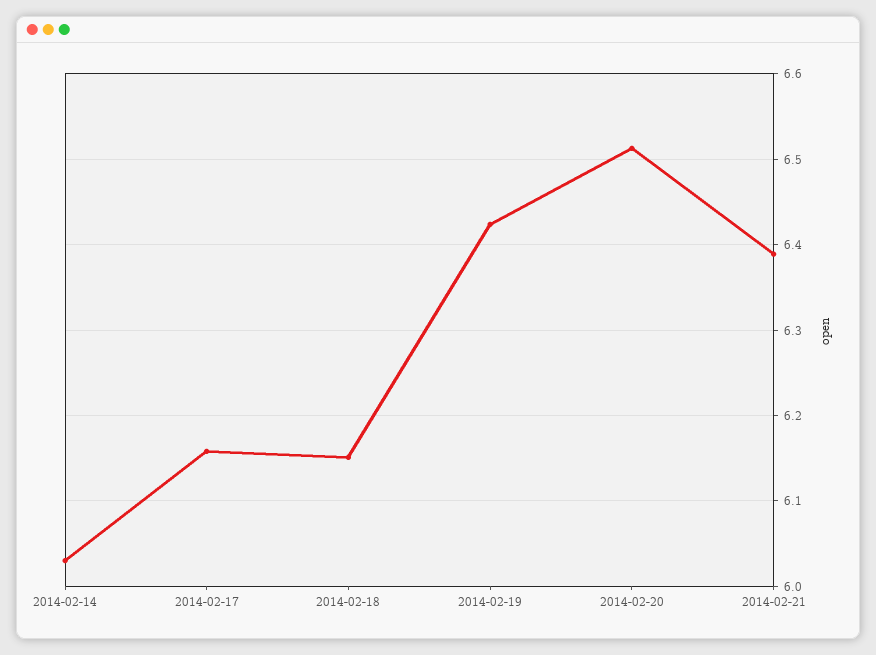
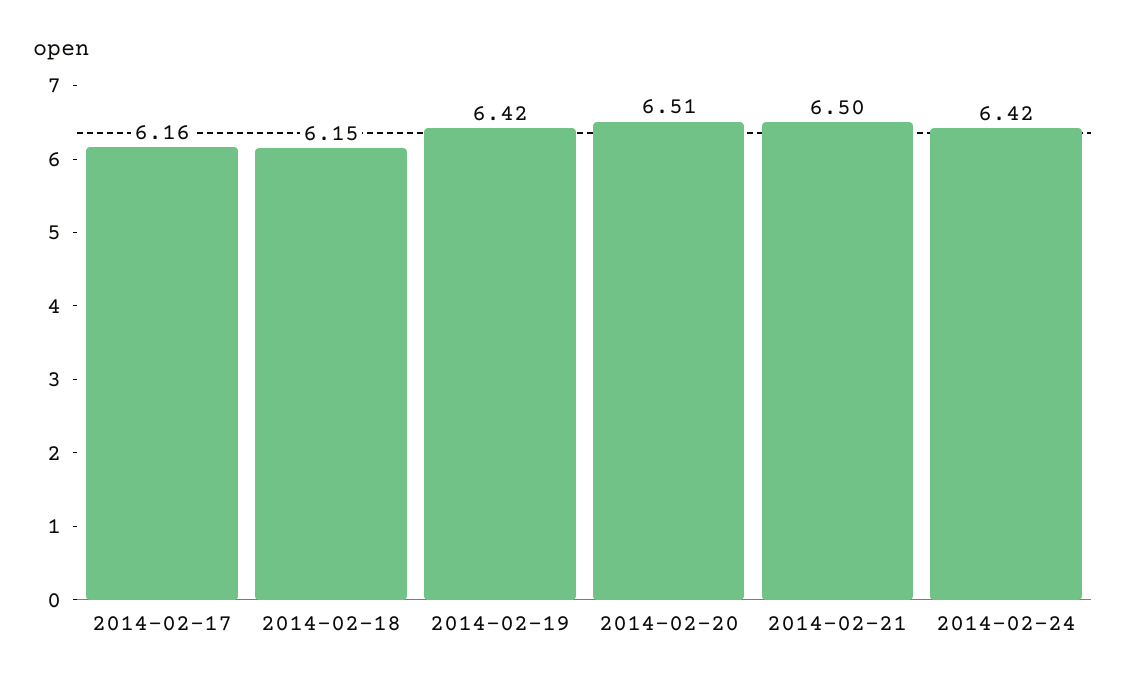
2014-02-14: 6.03 -> none
2014-02-21: 6.39 -> 6.5
2014-02-24: none -> 6.42

